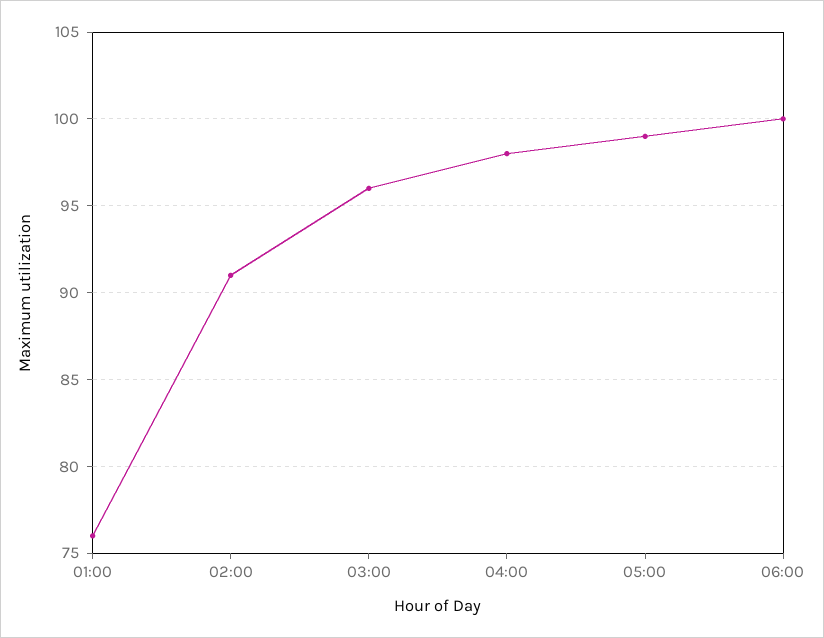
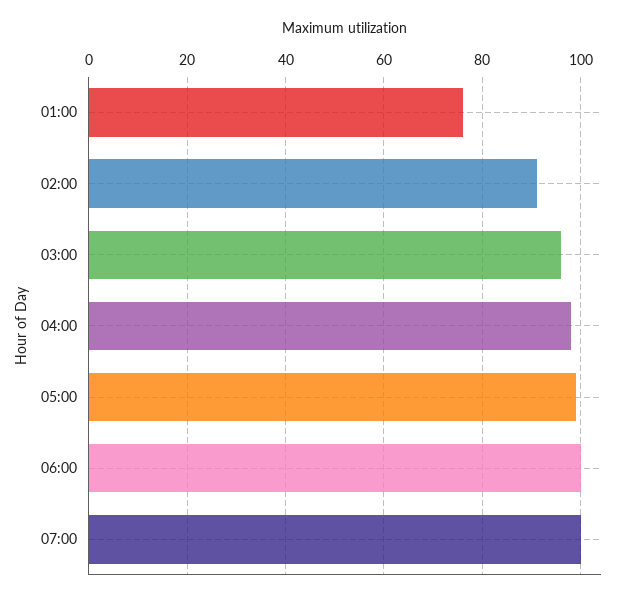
07:00: none -> 100

